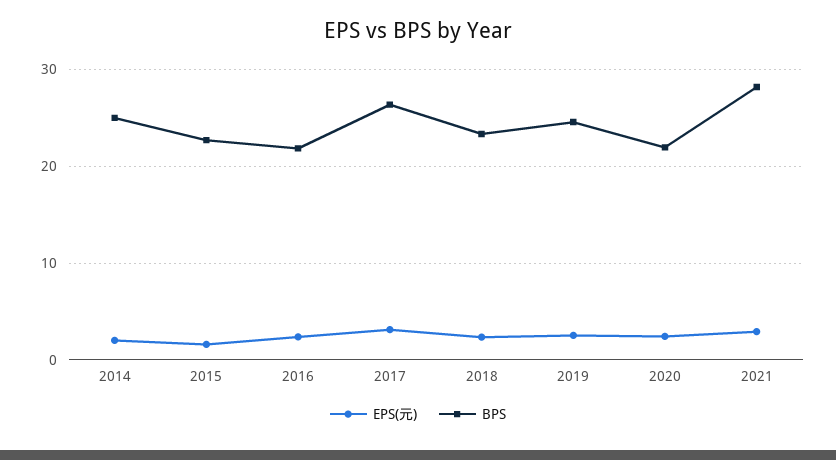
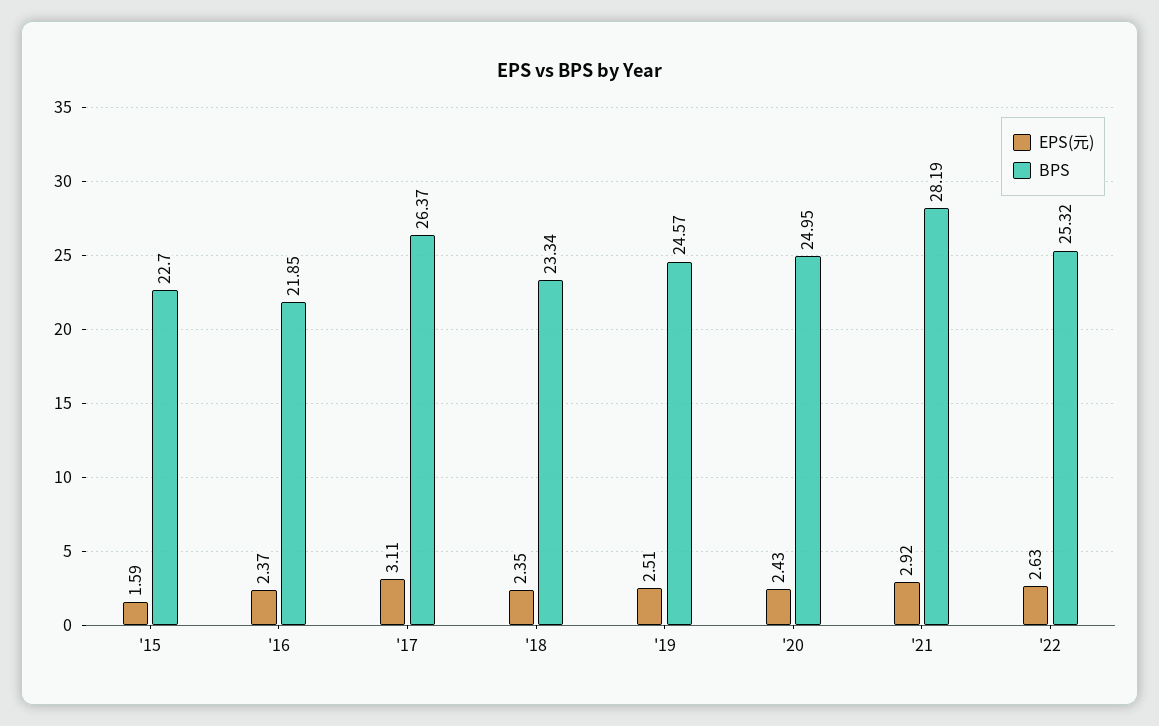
EPS(元), 2014: 2 -> none
BPS, 2014: 25 -> none
BPS, 2020: 22 -> 24.95
EPS(元), '22: none -> 2.63
BPS, '22: none -> 25.32

